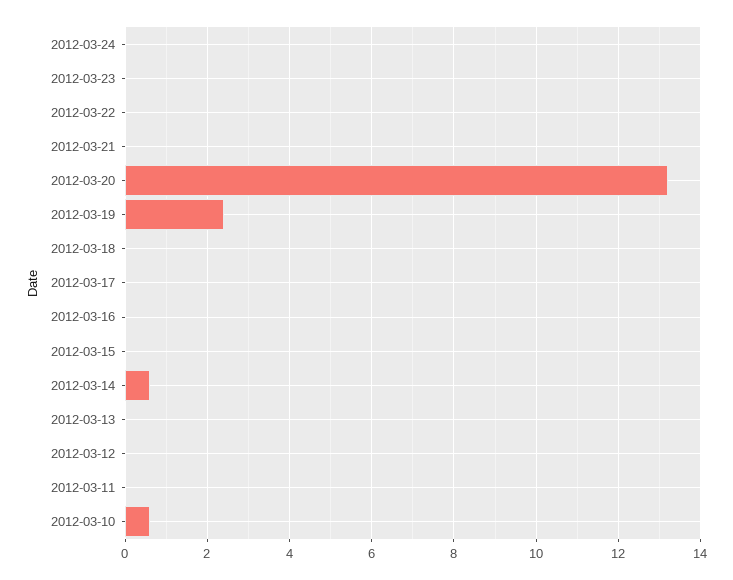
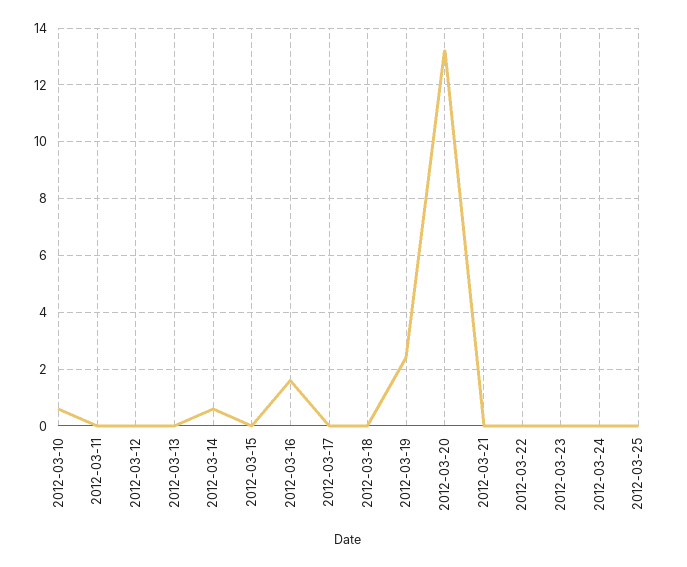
2012-03-16: 0 -> 1.5
2012-03-25: none -> 0

